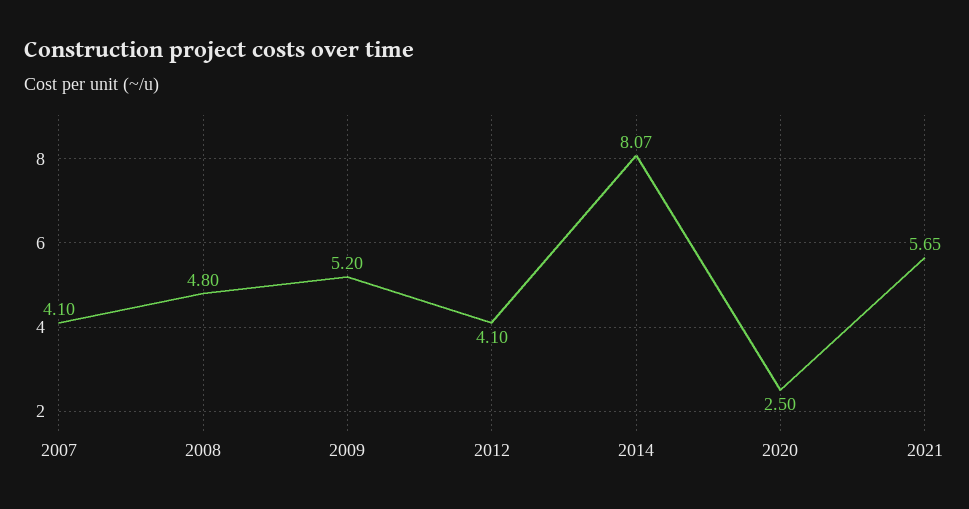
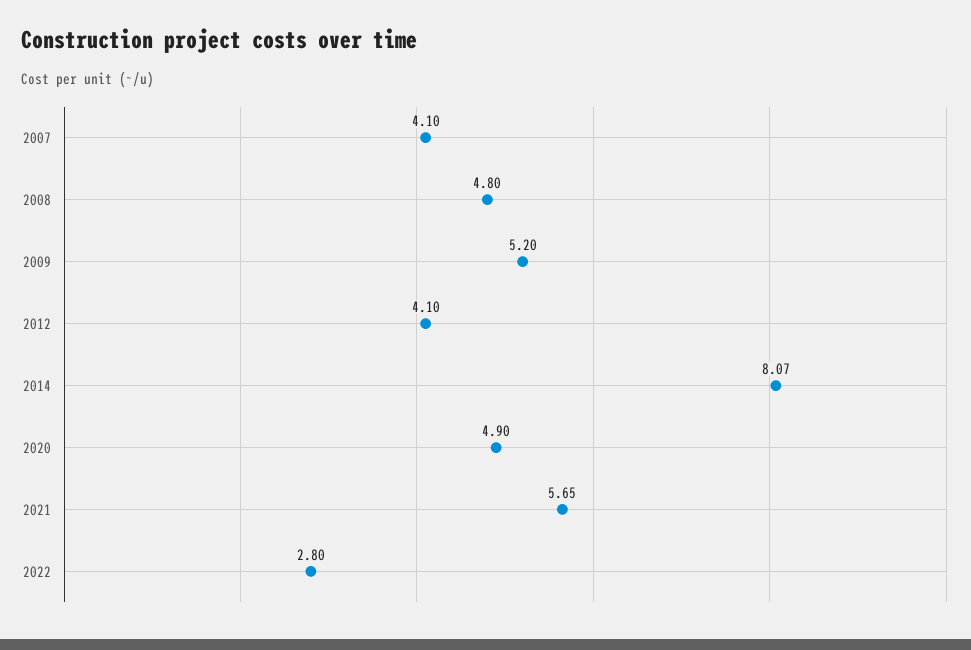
2020: 2.5 -> 4.9
2022: none -> 2.8

